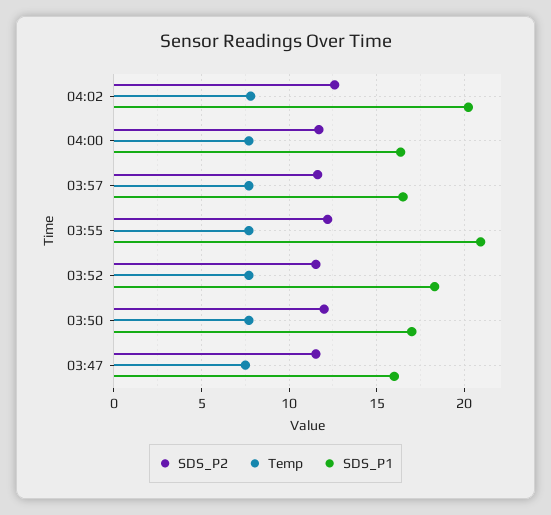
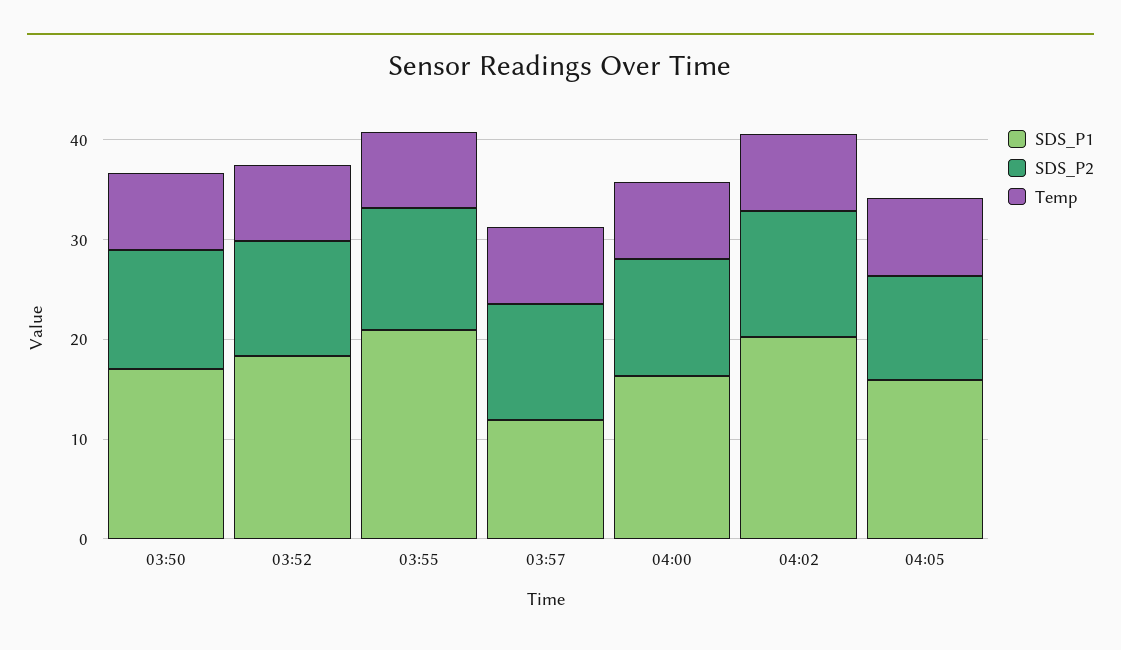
SDS_P1, 03:57: 16.5 -> 12
SDS_P2, 03:47: 11.5 -> none
Temp, 03:47: 7.5 -> none
SDS_P1, 03:47: 16 -> none
SDS_P1, 04:05: none -> 16
SDS_P2, 04:05: none -> 10
Temp, 04:05: none -> 8

